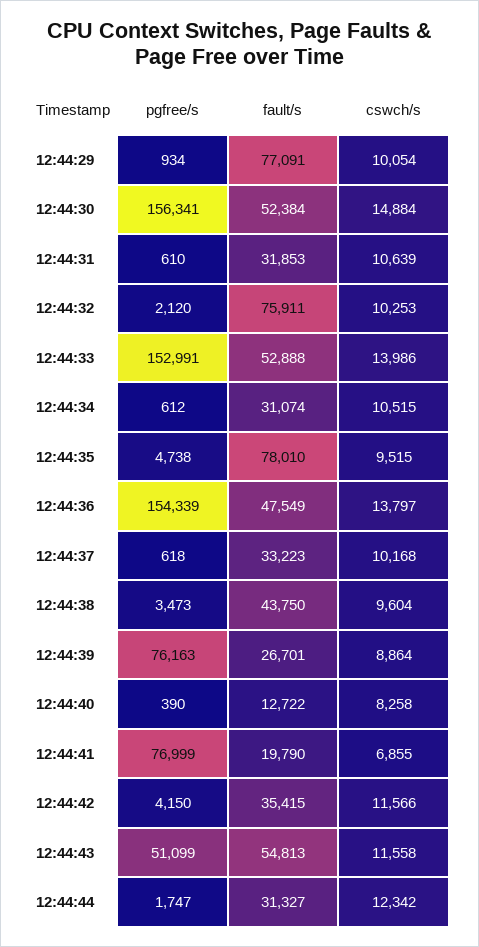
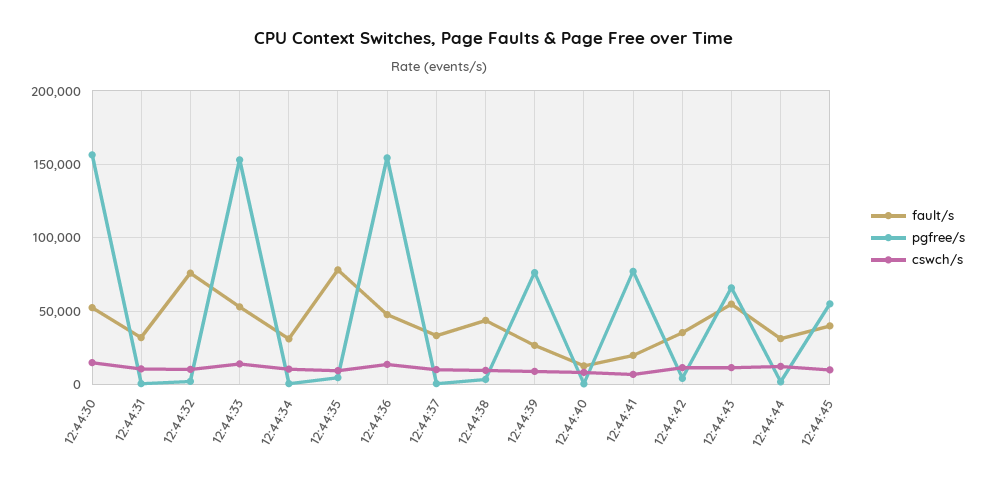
pgfree/s, 12:44:29: 934 -> none
fault/s, 12:44:29: 77091 -> none
cswch/s, 12:44:29: 10054 -> none
pgfree/s, 12:44:43: 51099 -> 65000
fault/s, 12:44:45: none -> 40000
pgfree/s, 12:44:45: none -> 55000
cswch/s, 12:44:45: none -> 10000

